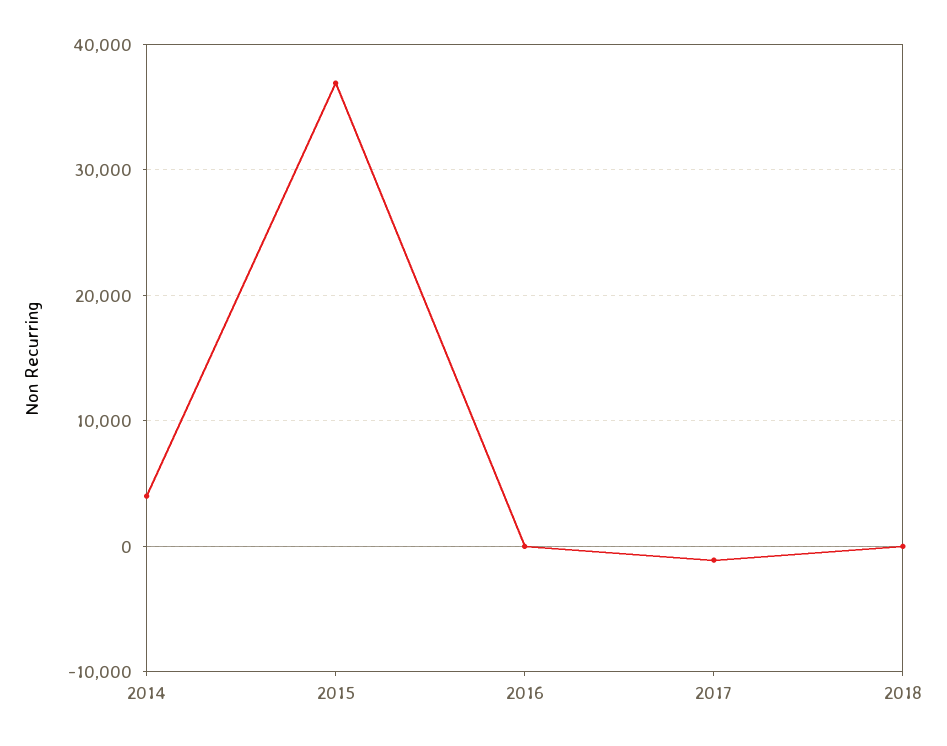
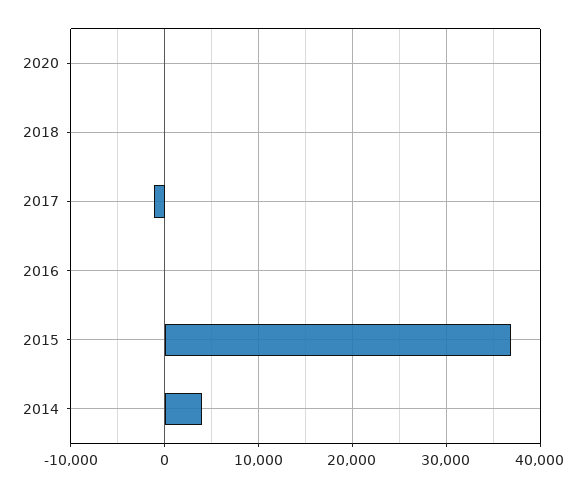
2020: none -> 0

